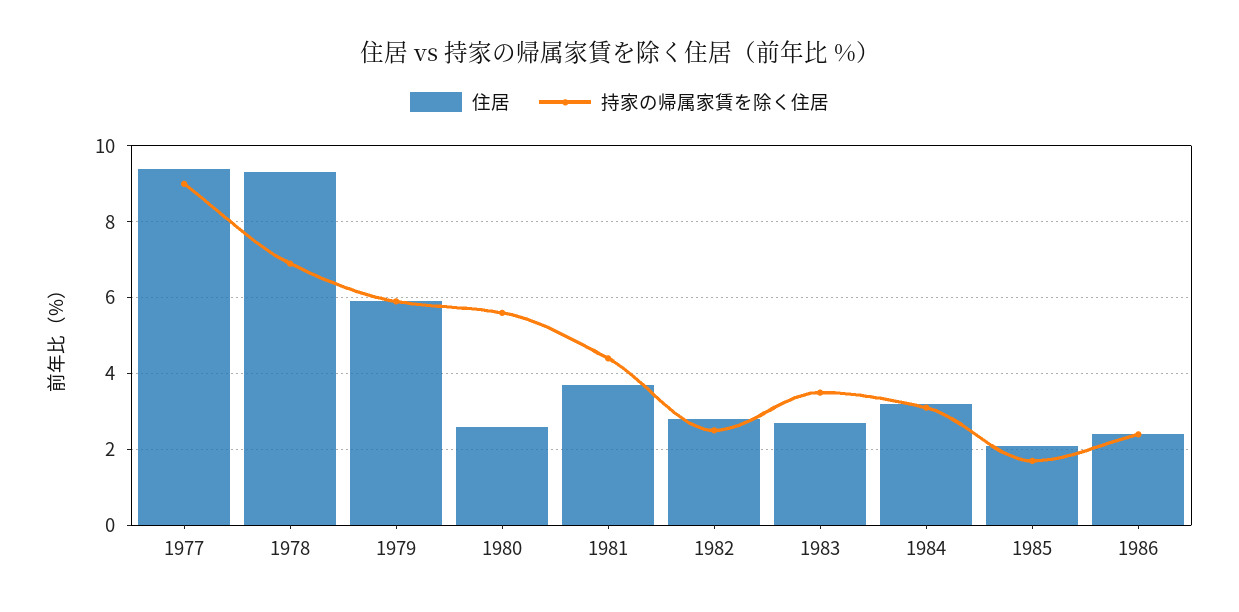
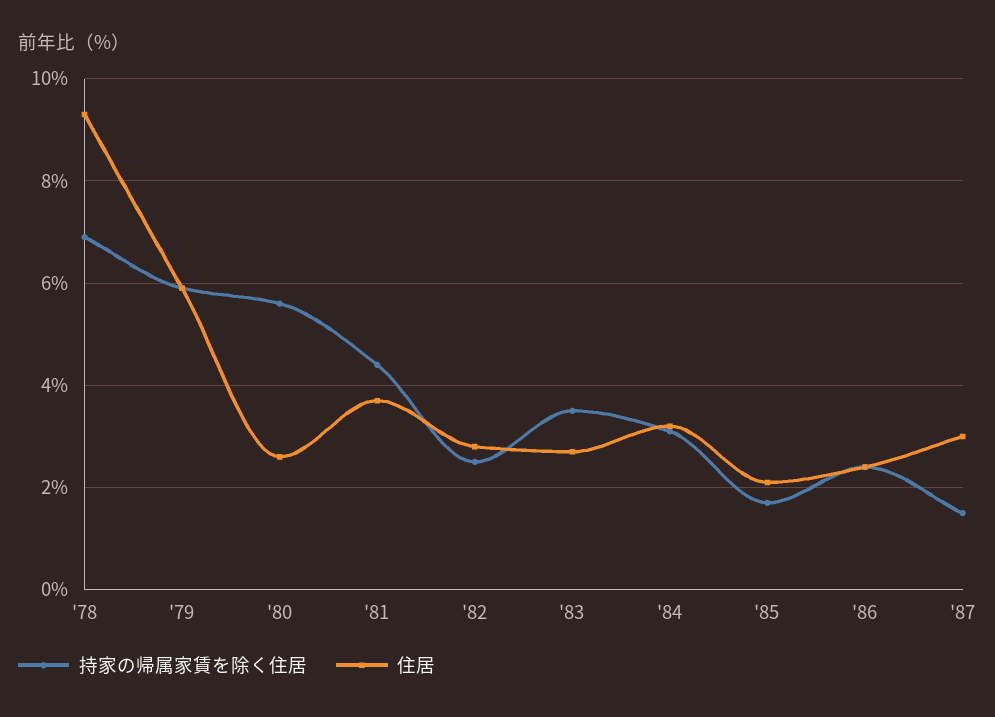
住居, 1977: 9.5 -> none
持家の帰属家賃を除く住居, 1977: 9 -> none
持家の帰属家賃を除く住居, '87: none -> 1.5
住居, '87: none -> 3

